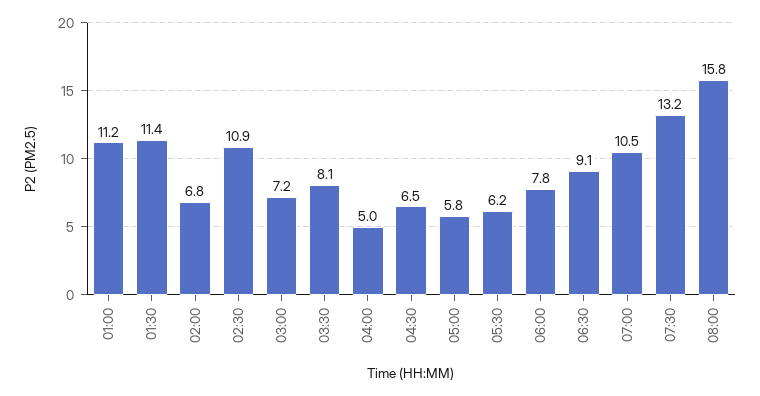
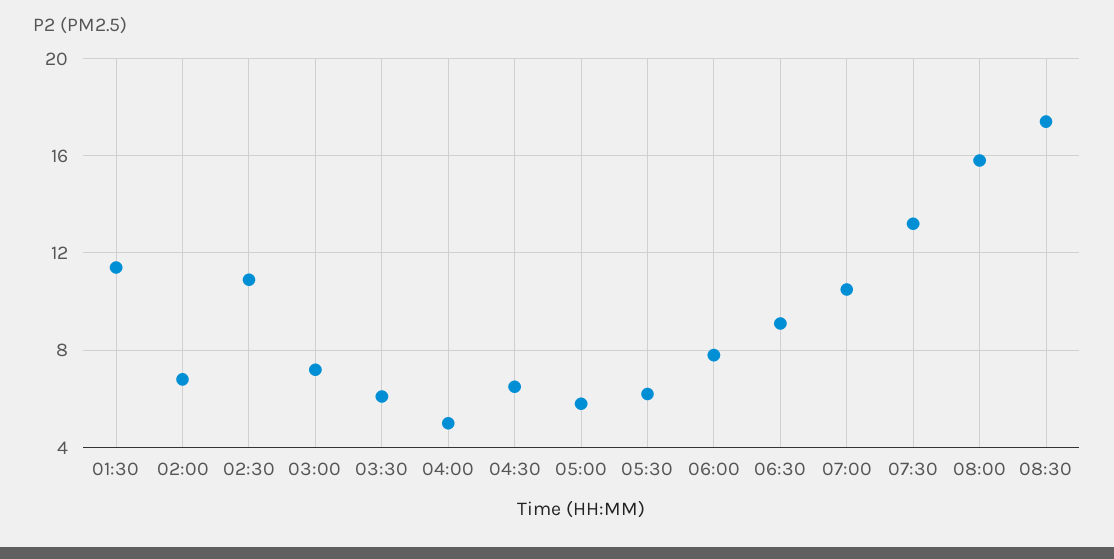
01:00: 11.2 -> none
03:30: 8.1 -> 6
08:30: none -> 17.5

